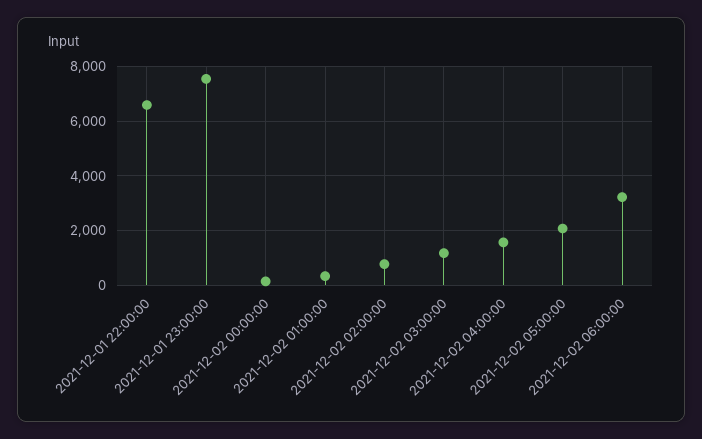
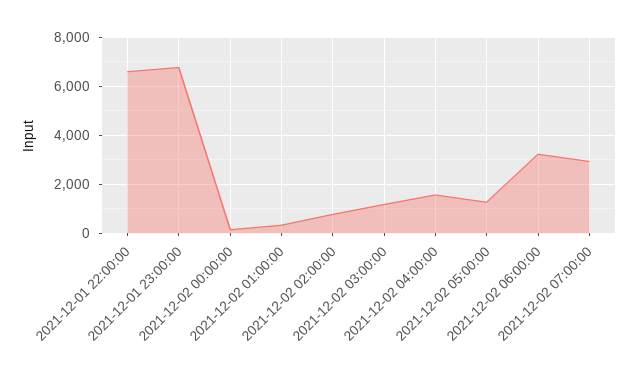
2021-12-01 23:00:00: 7500 -> 6750
2021-12-02 05:00:00: 2000 -> 1250
2021-12-02 07:00:00: none -> 3000

